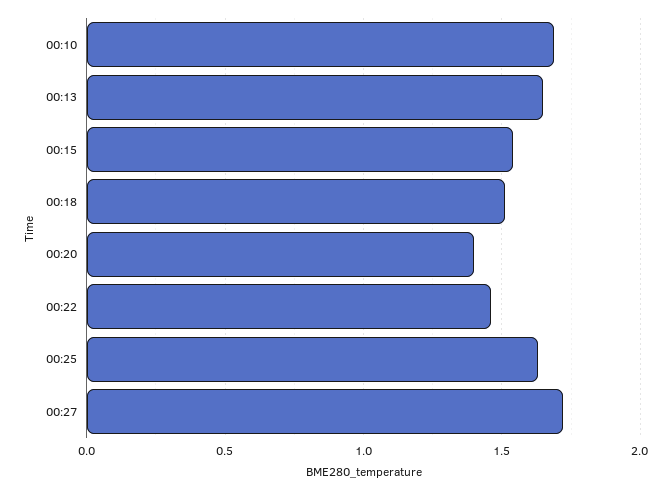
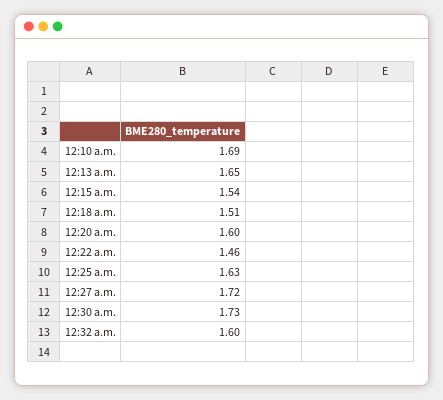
00:20: 1.4 -> 1.6
12:30 a.m.: none -> 1.73
12:32 a.m.: none -> 1.6

